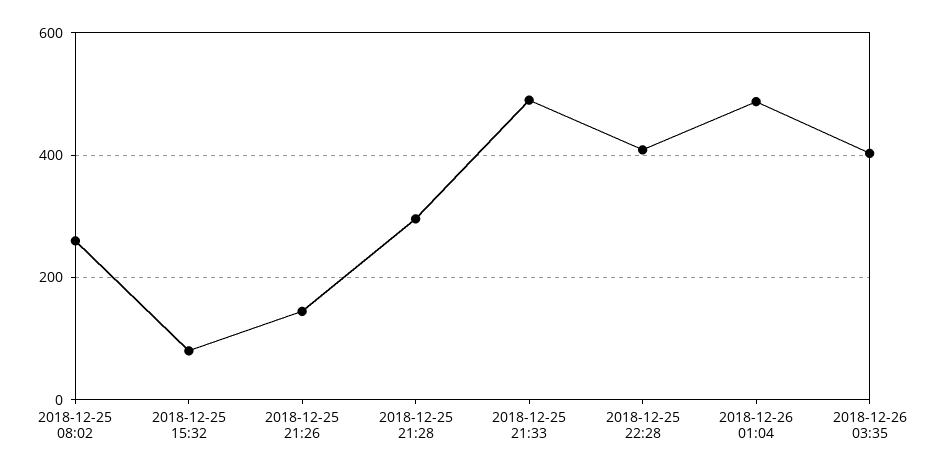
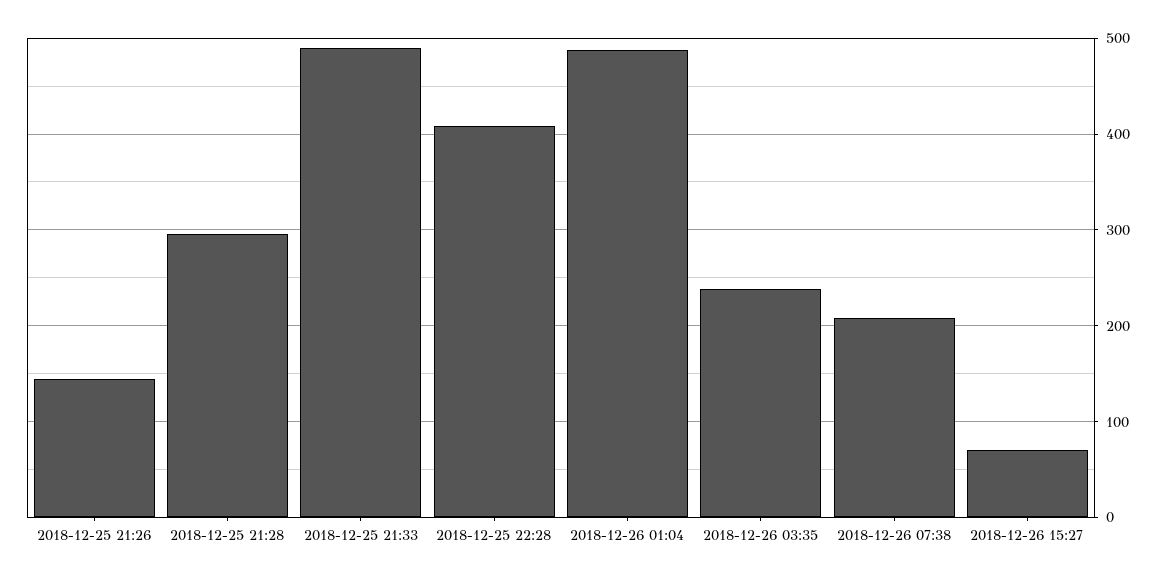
2018-12-25 08:02: 260 -> none
2018-12-25 15:32: 80 -> none
2018-12-26 03:35: 400 -> 240
2018-12-26 07:38: none -> 210
2018-12-26 15:27: none -> 70

